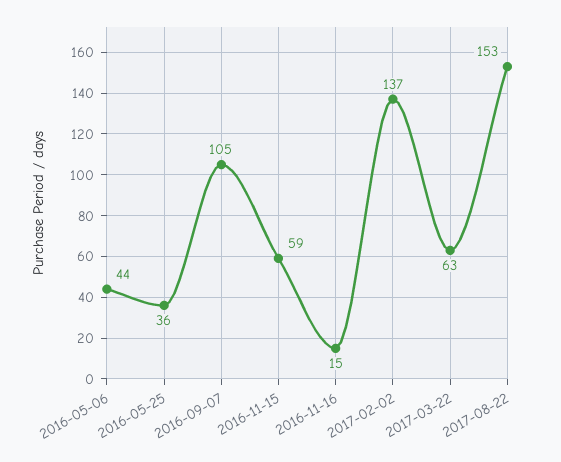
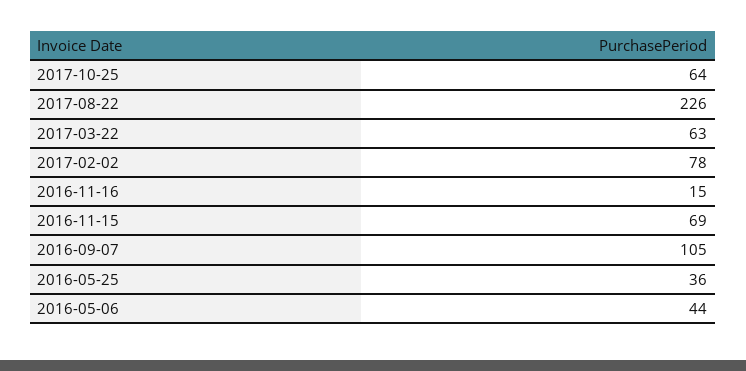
2016-11-15: 59 -> 69
2017-02-02: 137 -> 78
2017-08-22: 153 -> 226
2017-10-25: none -> 64

